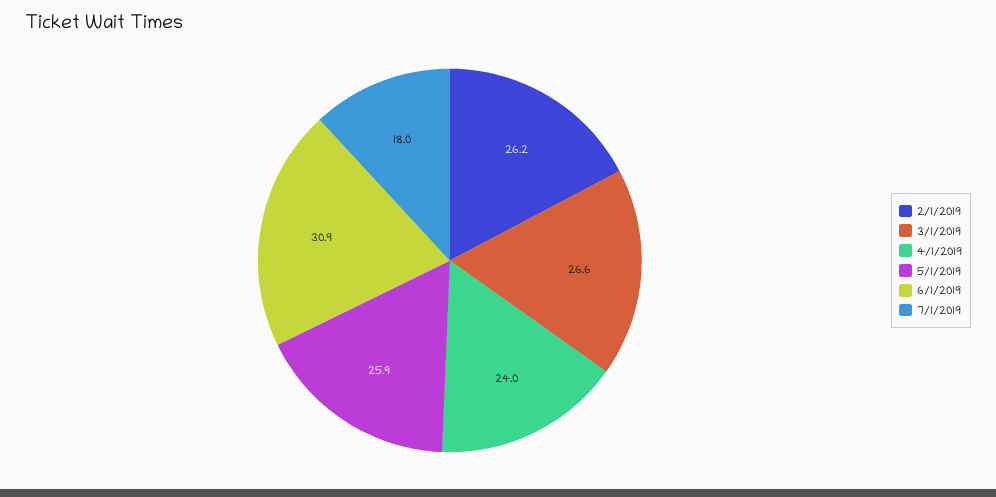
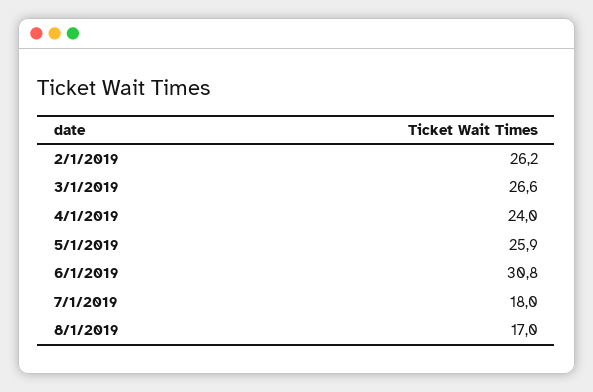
6/1/2019: 30.9 -> 30.8
8/1/2019: none -> 17

